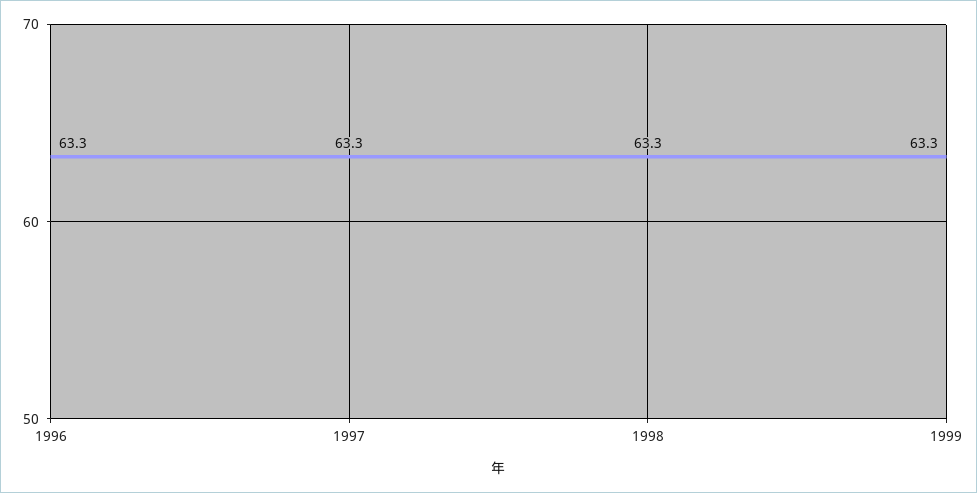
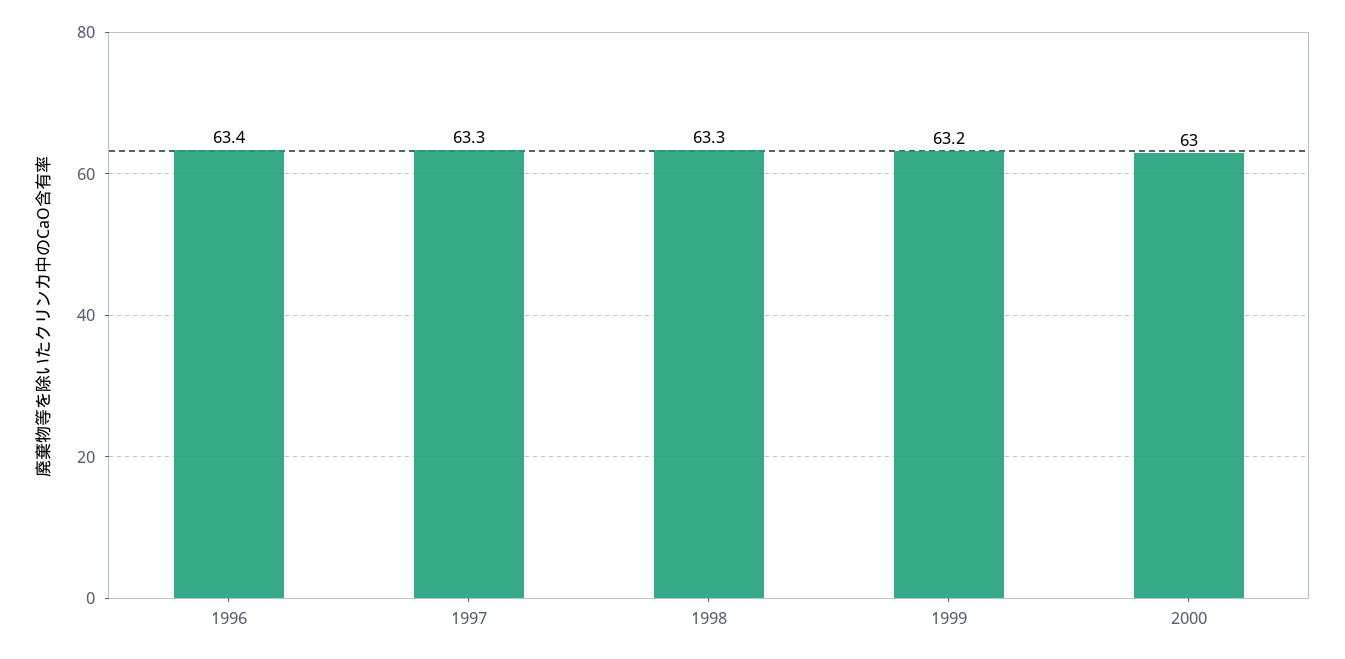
1996: 63.3 -> 63.4
1999: 63.3 -> 63.2
2000: none -> 63

